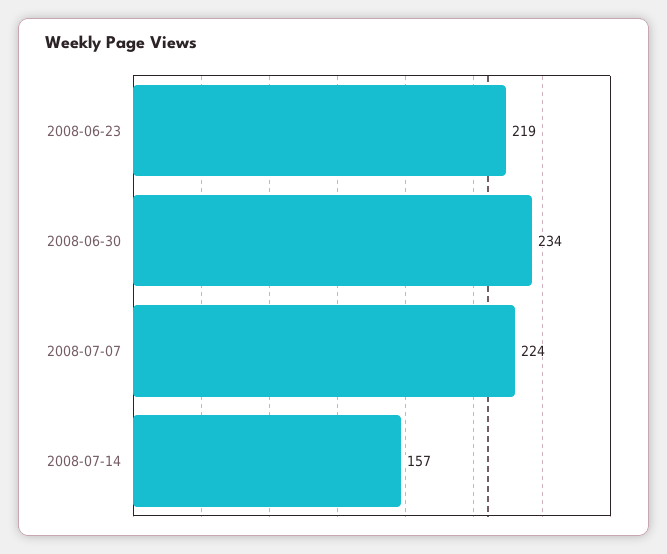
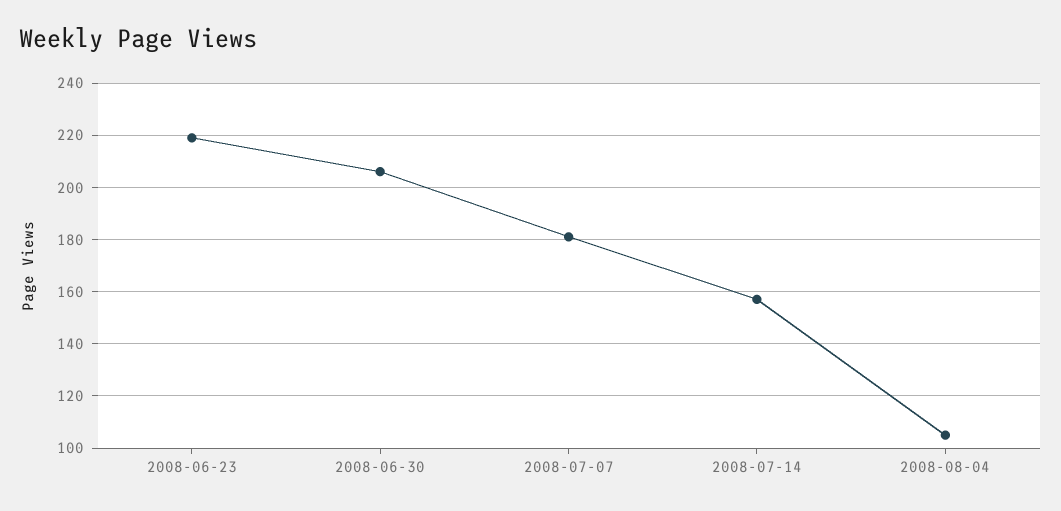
2008-06-30: 234 -> 205
2008-07-07: 224 -> 180
2008-08-04: none -> 105

